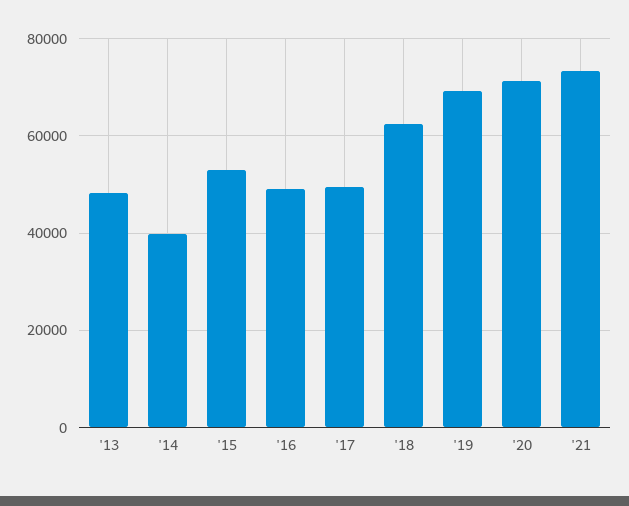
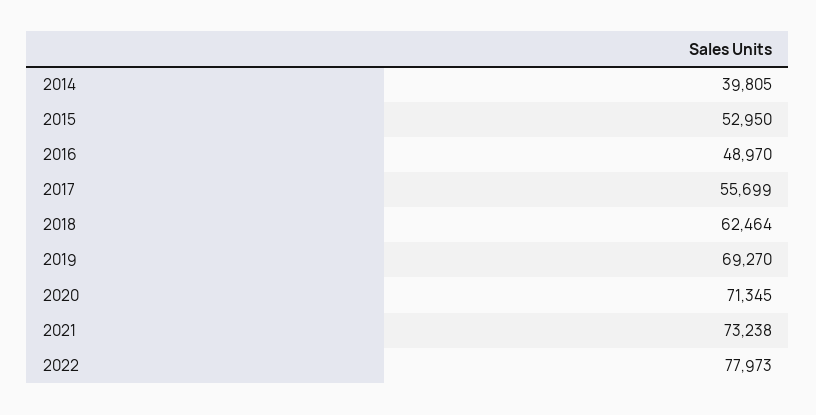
'13: 48000 -> none
'17: 50000 -> 55699
2022: none -> 77973

